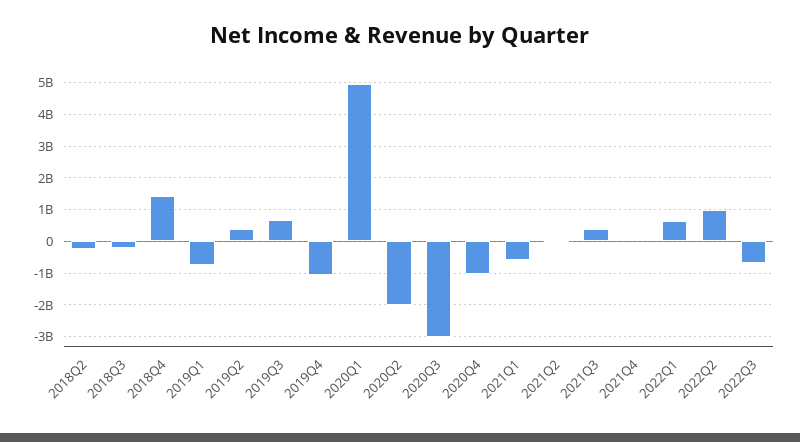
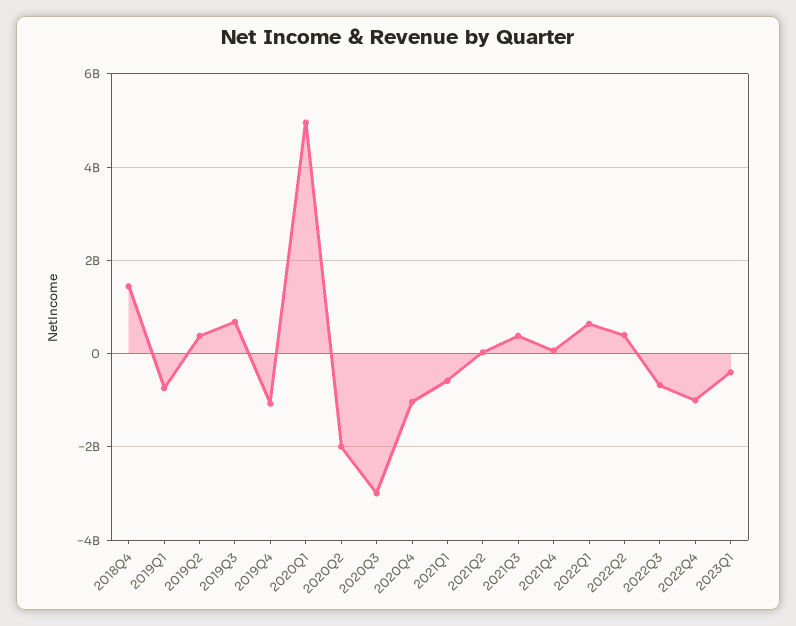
2018Q2: -200000000 -> none
2018Q3: -200000000 -> none
2022Q2: 1000000000 -> 400000000
2022Q4: none -> -1000000000
2023Q1: none -> -400000000

